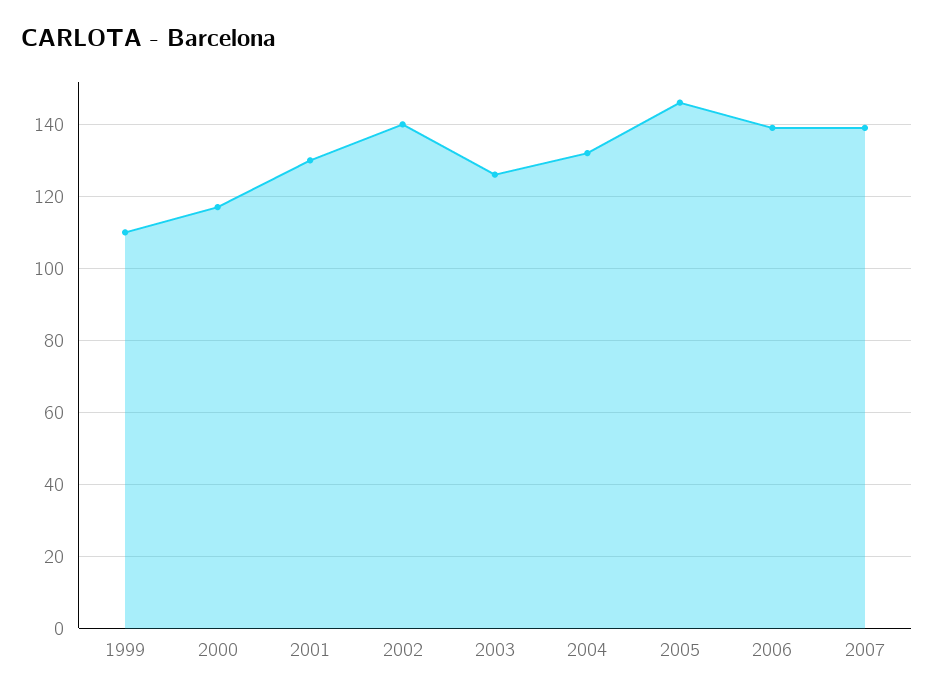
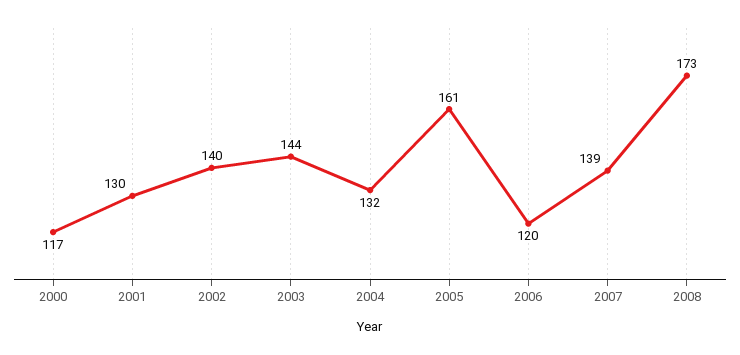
1999: 110 -> none
2003: 125 -> 144
2005: 145 -> 161
2006: 140 -> 120
2008: none -> 173

